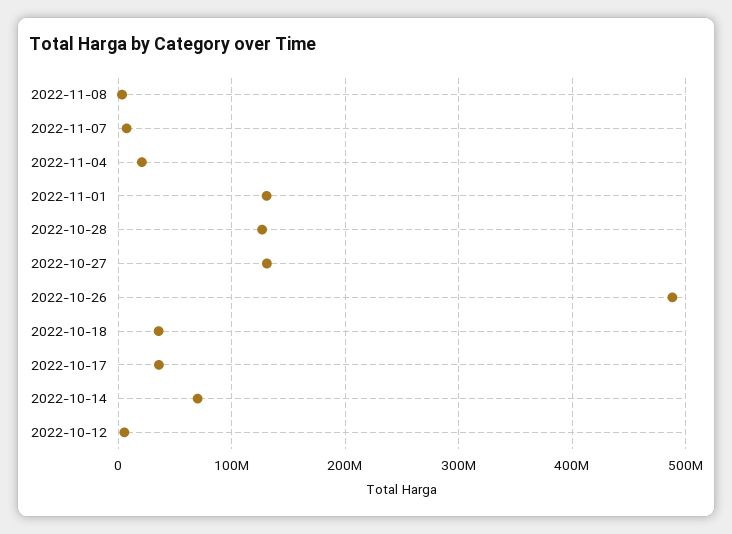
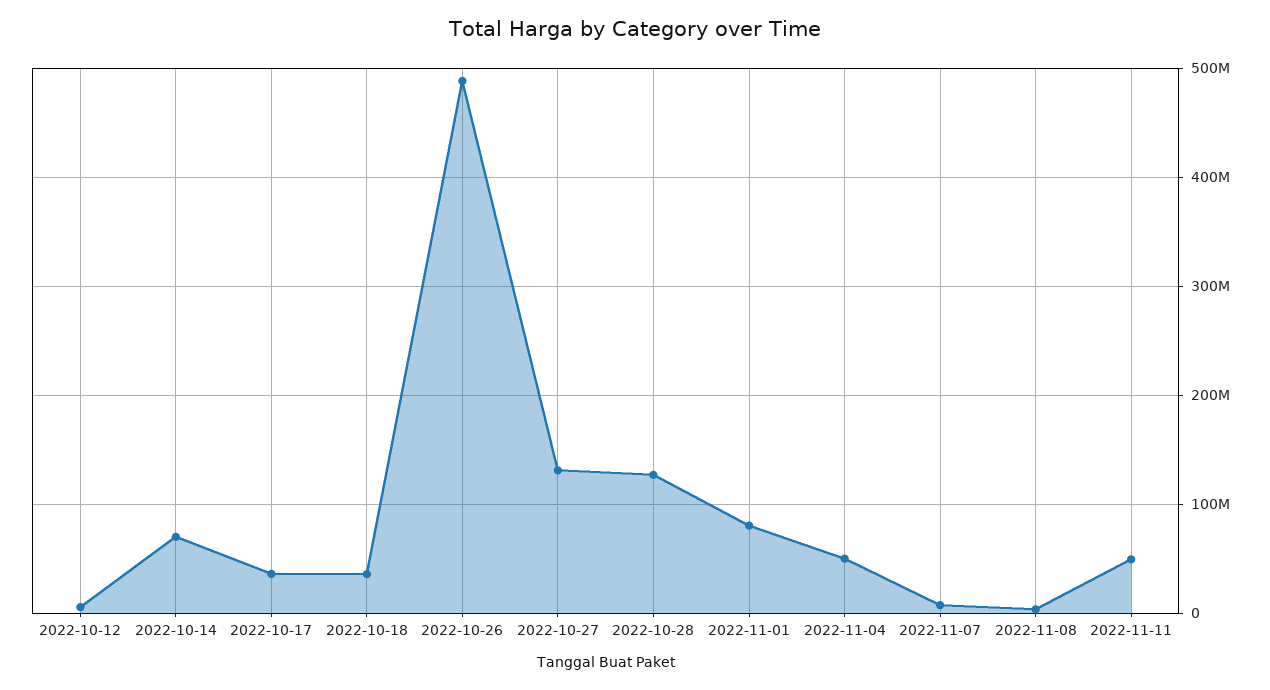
2022-11-04: 20000000 -> 50000000
2022-11-01: 130000000 -> 80000000
2022-11-11: none -> 50000000

